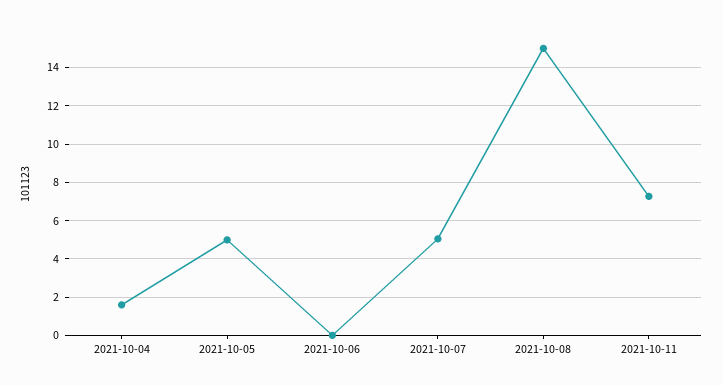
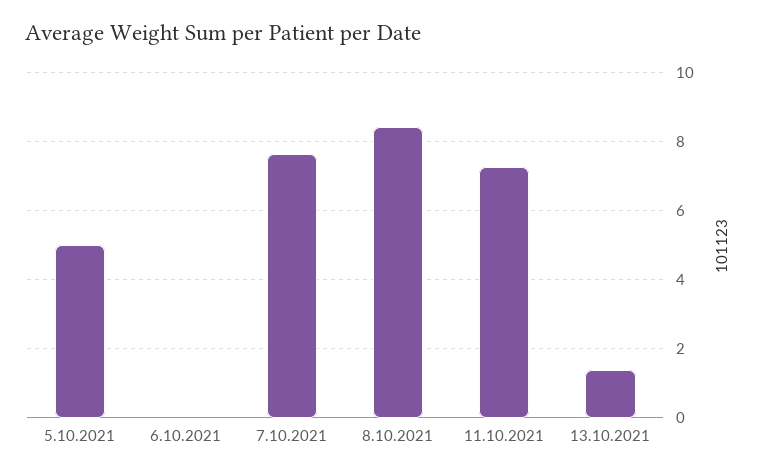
2021-10-04: 1.5 -> none
2021-10-07: 5 -> 7.6
2021-10-08: 15 -> 8.4
13.10.2021: none -> 1.4

